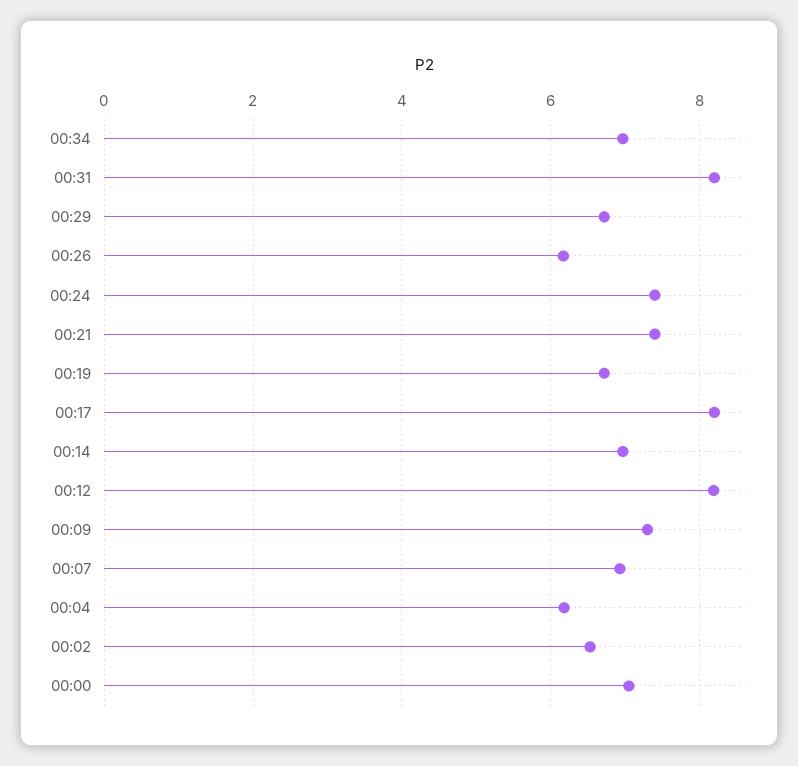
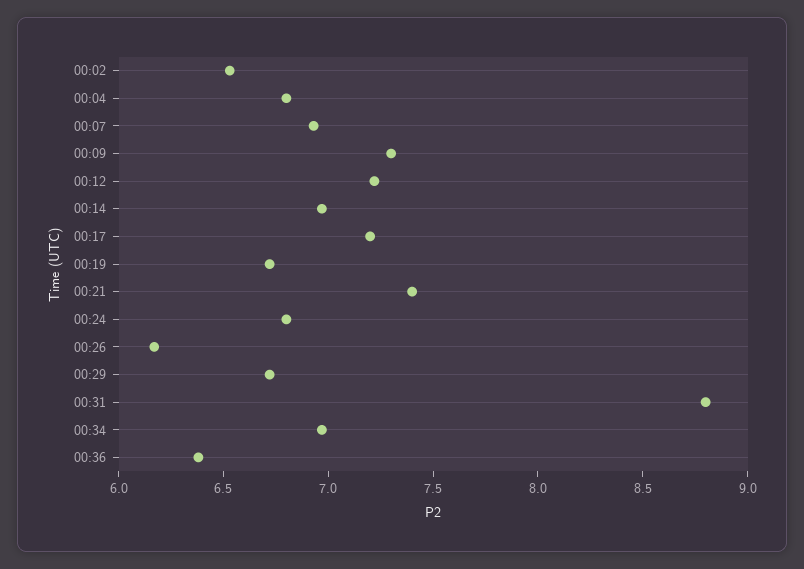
00:31: 8.2 -> 8.8
00:24: 7.4 -> 6.8
00:17: 8.2 -> 7.2
00:12: 8.2 -> 7.2
00:04: 6.2 -> 6.8
00:00: 7 -> none
00:36: none -> 6.4

